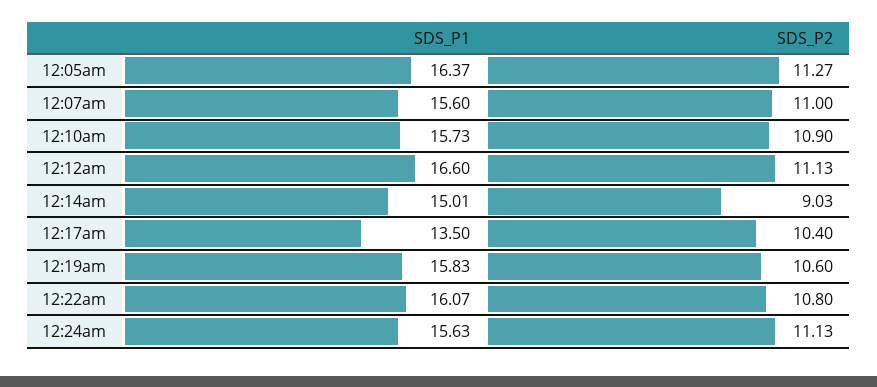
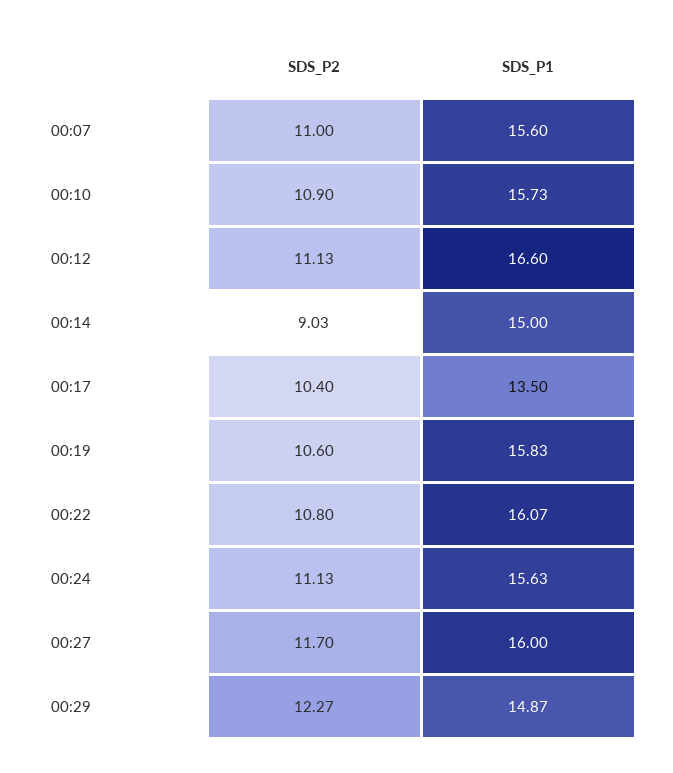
SDS_P1, 12:05am: 16.37 -> none
SDS_P2, 12:05am: 11.27 -> none
SDS_P1, 12:14am: 15.01 -> 15
SDS_P2, 00:27: none -> 11.7
SDS_P1, 00:27: none -> 16
SDS_P2, 00:29: none -> 12.27
SDS_P1, 00:29: none -> 14.87

